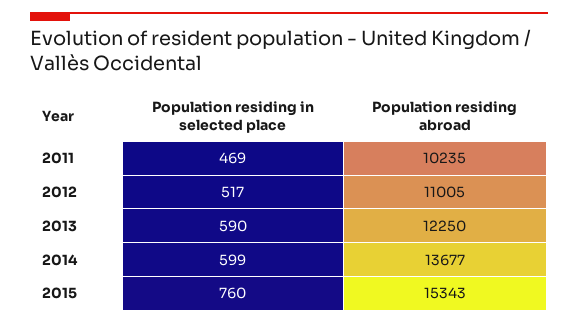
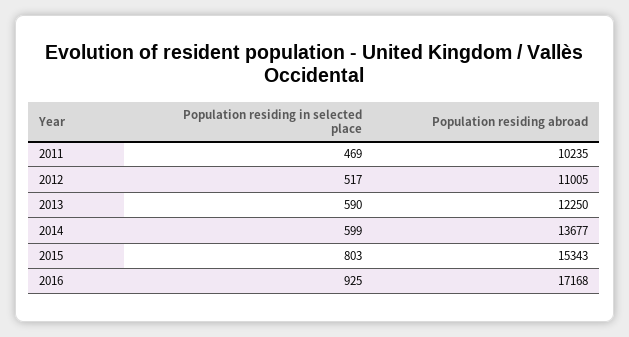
Population residing in selected place, 2015: 760 -> 803
Population residing in selected place, 2016: none -> 925
Population residing abroad, 2016: none -> 17168

